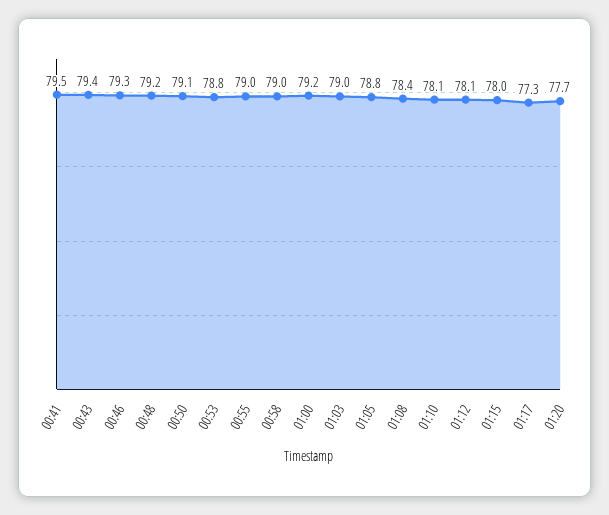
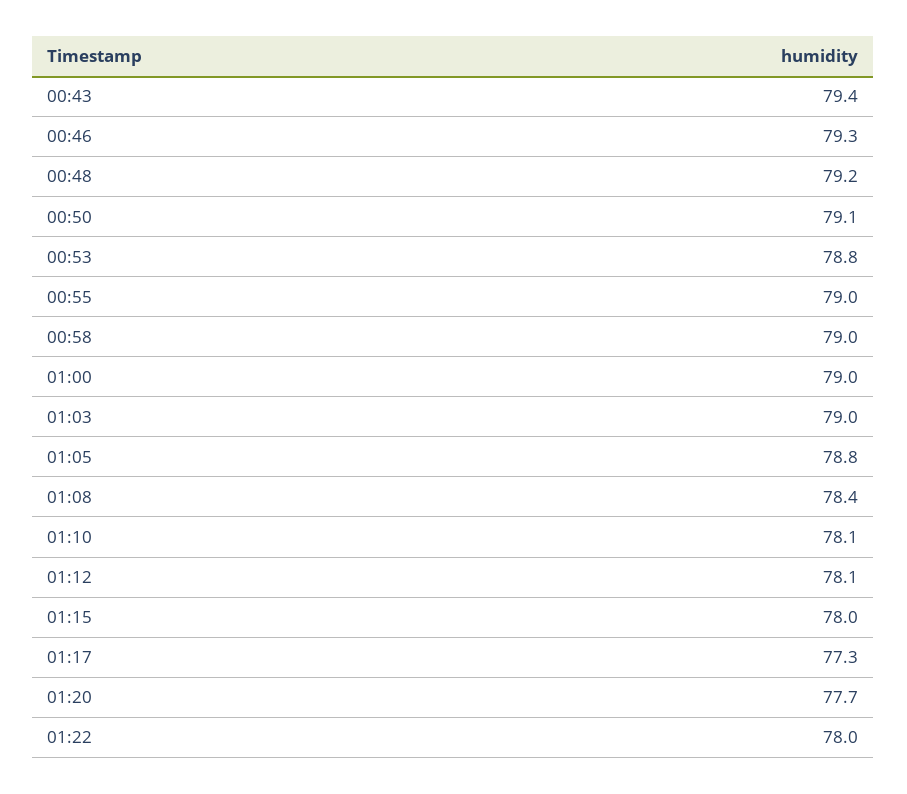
00:41: 79.5 -> none
01:00: 79.2 -> 79
01:22: none -> 78

